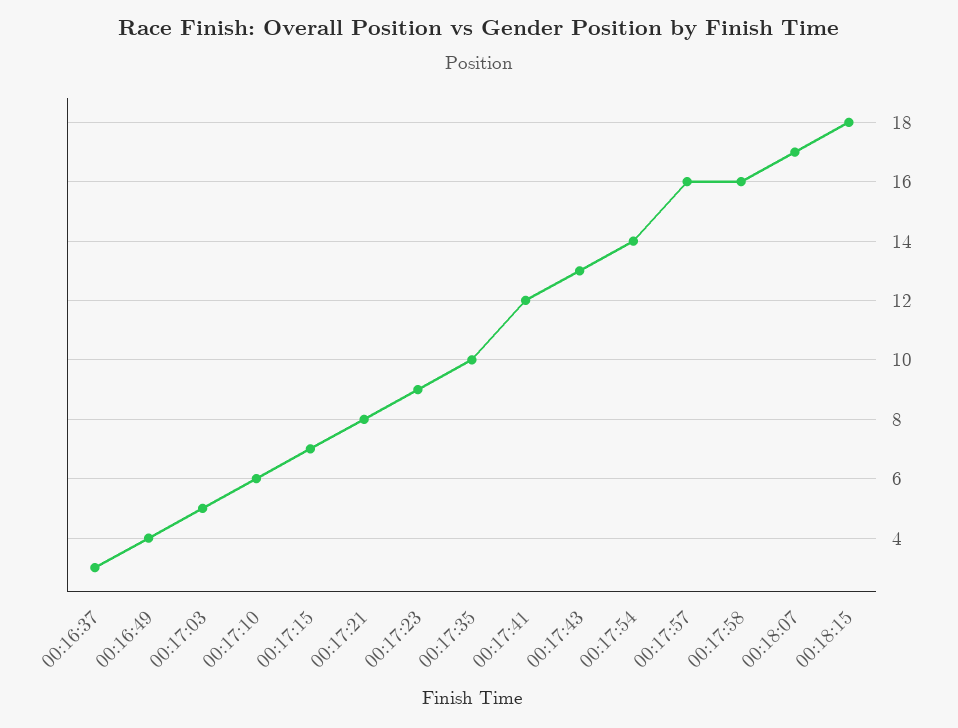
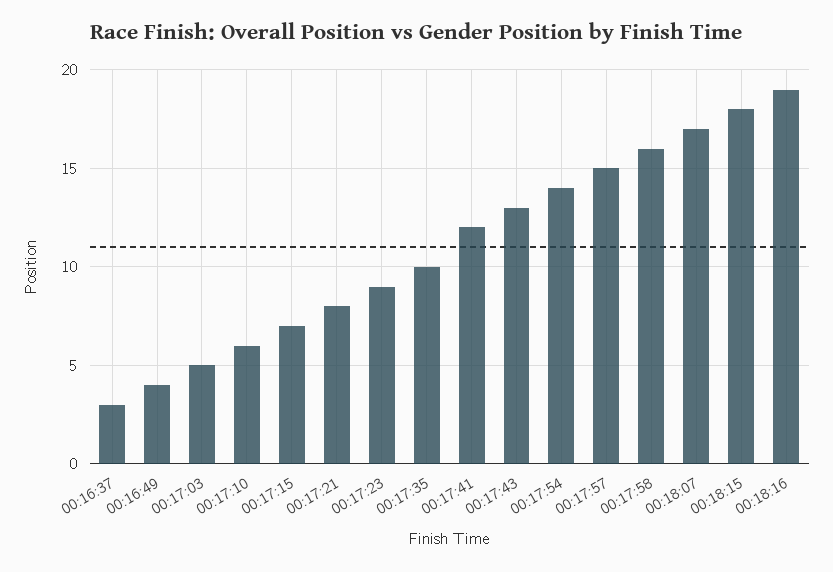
00:17:57: 16 -> 15
00:18:16: none -> 19

